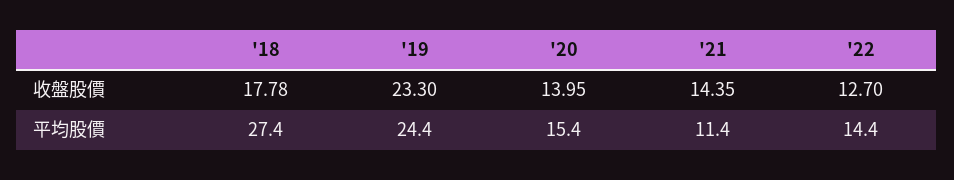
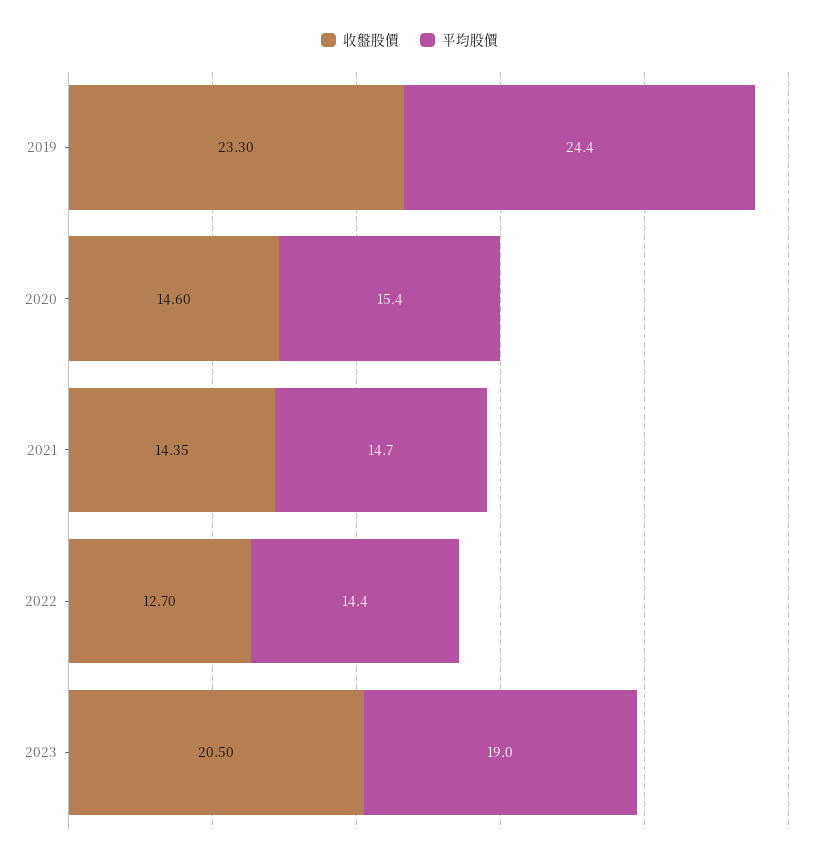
收盤股價, '18: 17.78 -> none
收盤股價, '20: 13.95 -> 14.6
平均股價, '18: 27.4 -> none
平均股價, '21: 11.4 -> 14.7
收盤股價, 2023: none -> 20.5
平均股價, 2023: none -> 19

